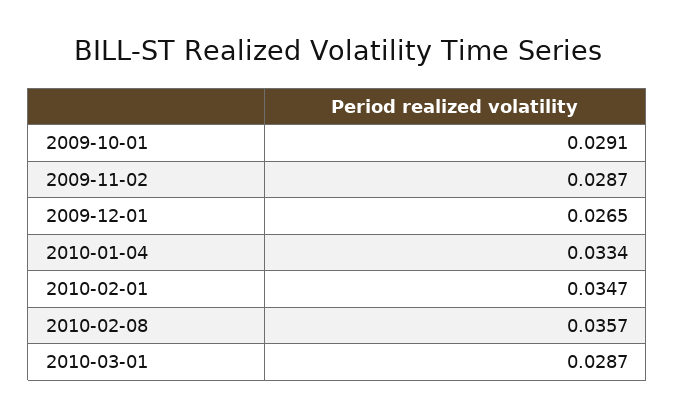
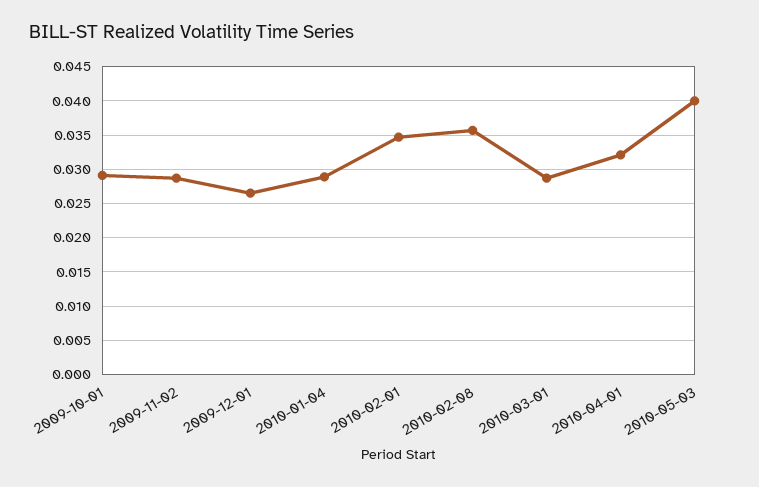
2010-01-04: 0.0334 -> 0.029
2010-04-01: none -> 0.032
2010-05-03: none -> 0.04

